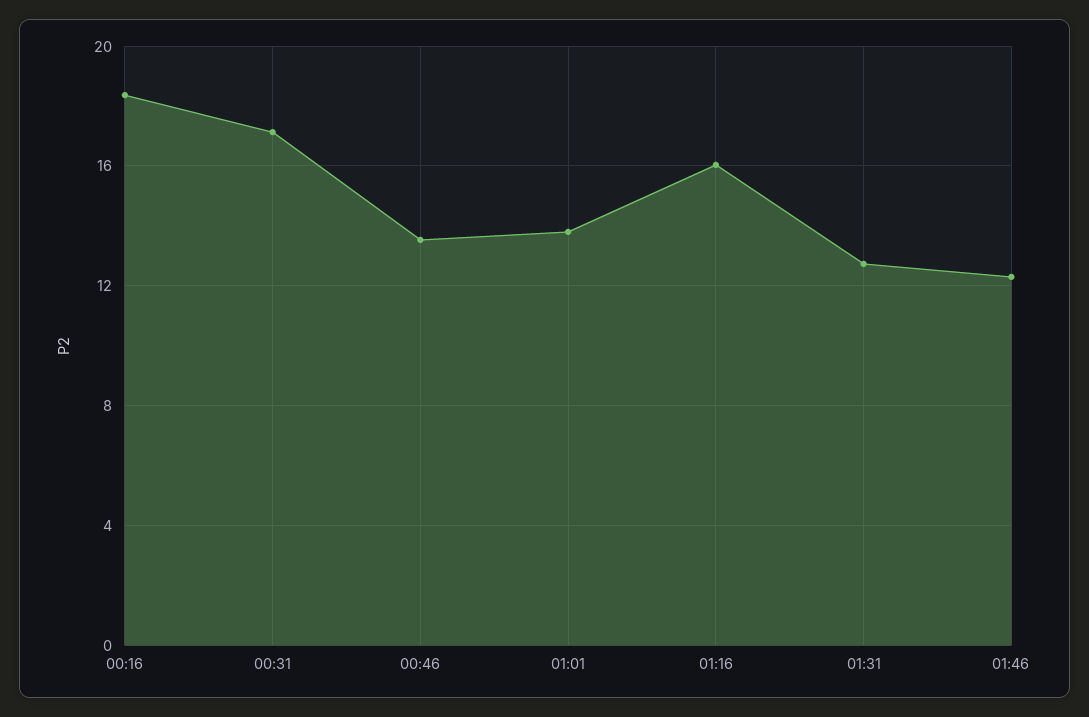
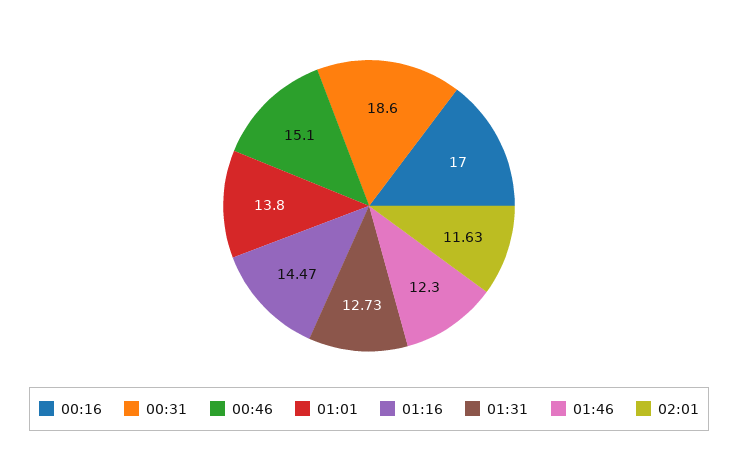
00:16: 18.5 -> 17
00:31: 17 -> 18.6
00:46: 13.5 -> 15.1
01:16: 16 -> 14.47
02:01: none -> 11.63

